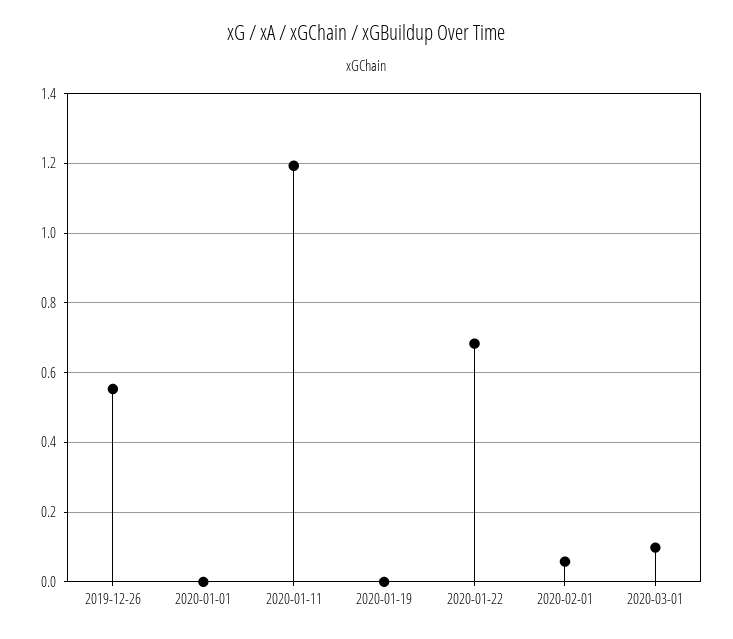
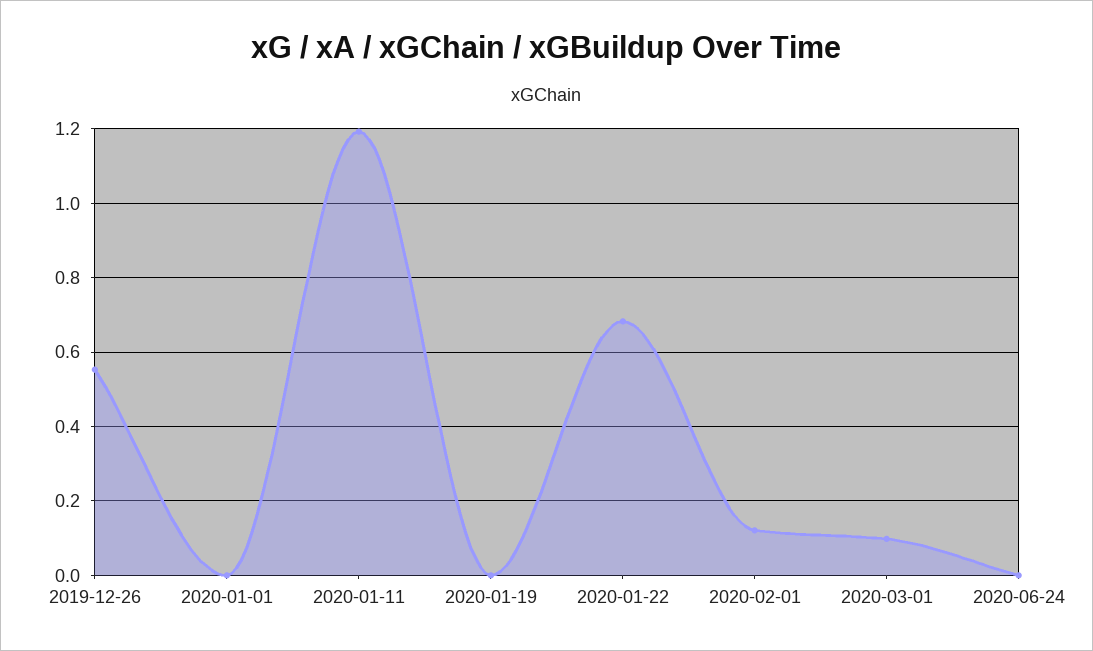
2020-02-01: 0.06 -> 0.12
2020-06-24: none -> 0

